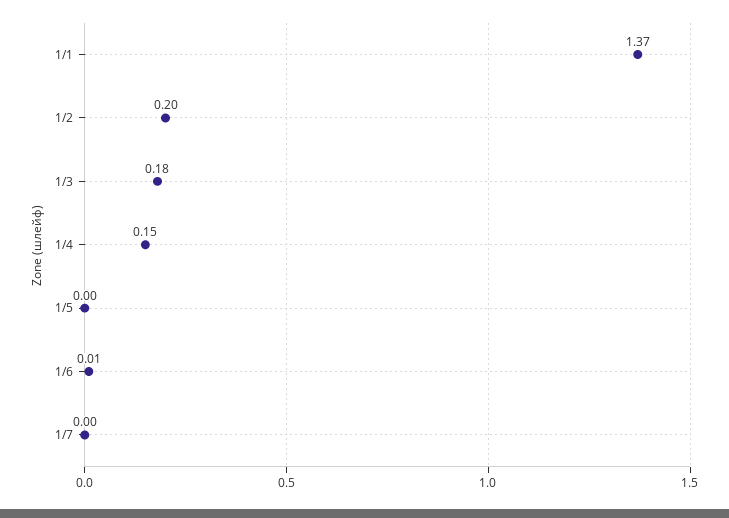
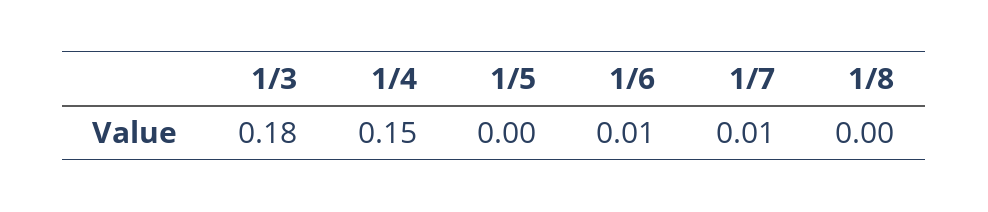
1/1: 1.37 -> none
1/2: 0.2 -> none
1/7: 0 -> 0.01
1/8: none -> 0

